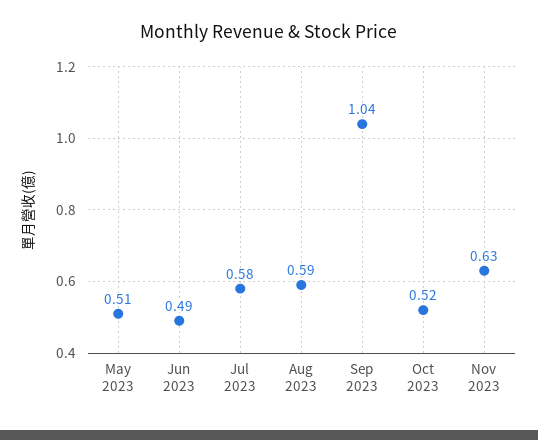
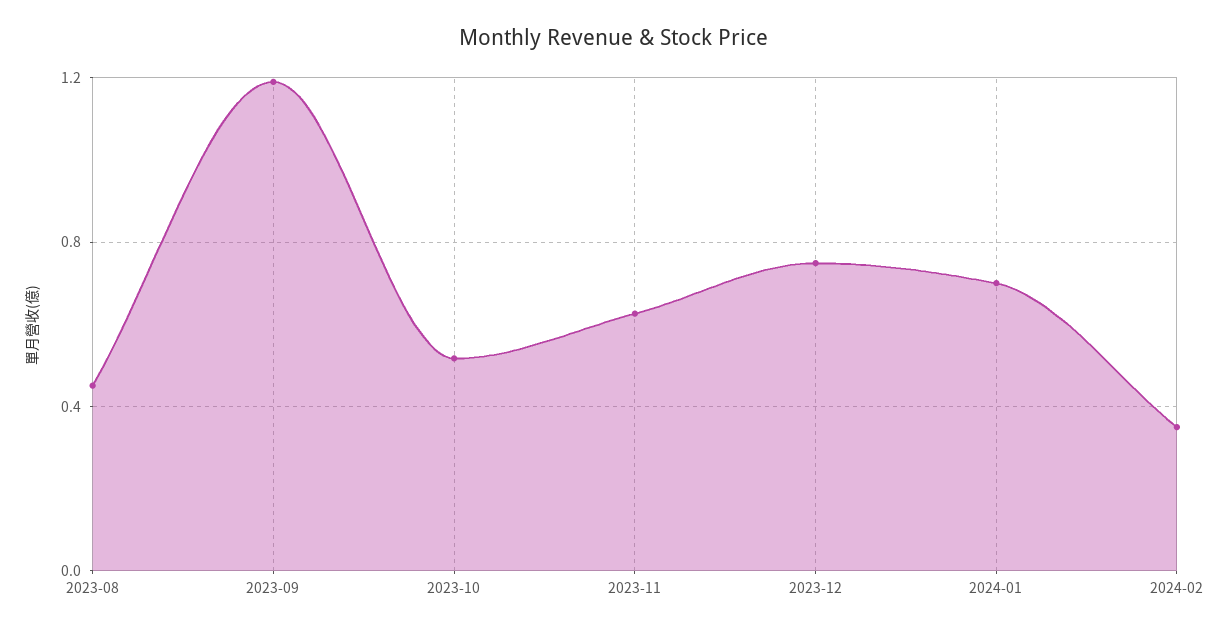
May 2023: 0.51 -> none
Jun 2023: 0.49 -> none
Jul 2023: 0.58 -> none
Aug 2023: 0.59 -> 0.45
Sep 2023: 1.04 -> 1.2
2023-12: none -> 0.75
2024-01: none -> 0.7
2024-02: none -> 0.35

